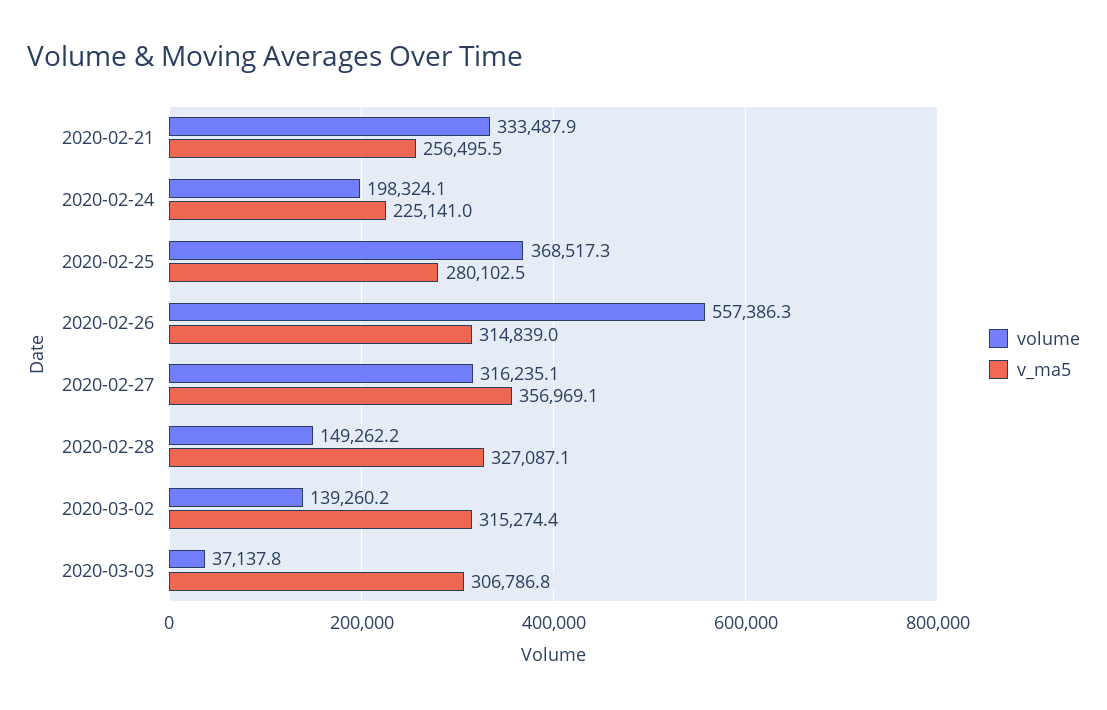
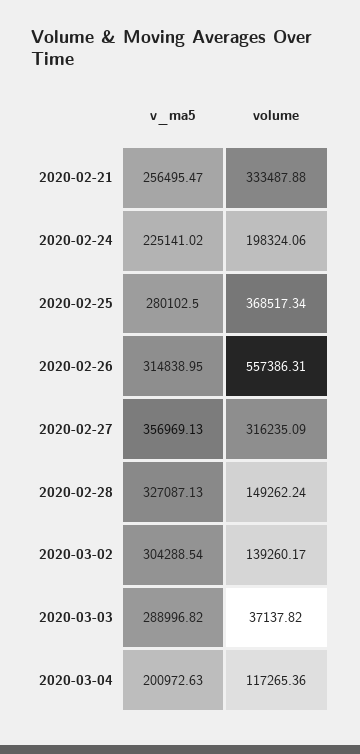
v_ma5, 2020-03-02: 315274.4 -> 304288.54
v_ma5, 2020-03-03: 306786.8 -> 288996.82
v_ma5, 2020-03-04: none -> 200972.63
volume, 2020-03-04: none -> 117265.36

